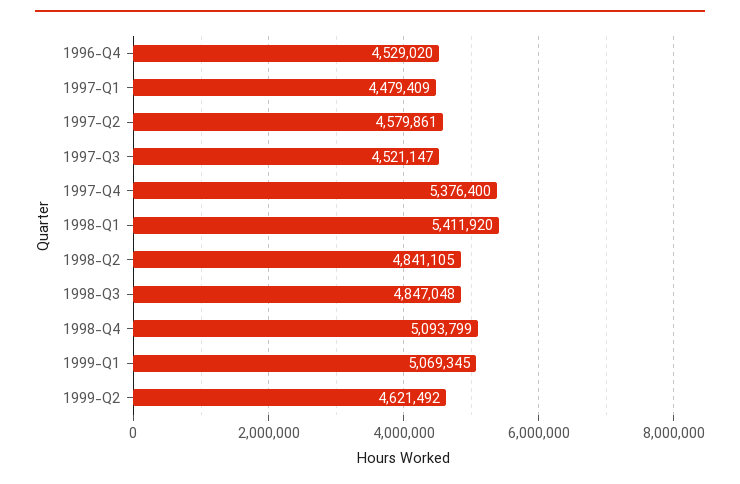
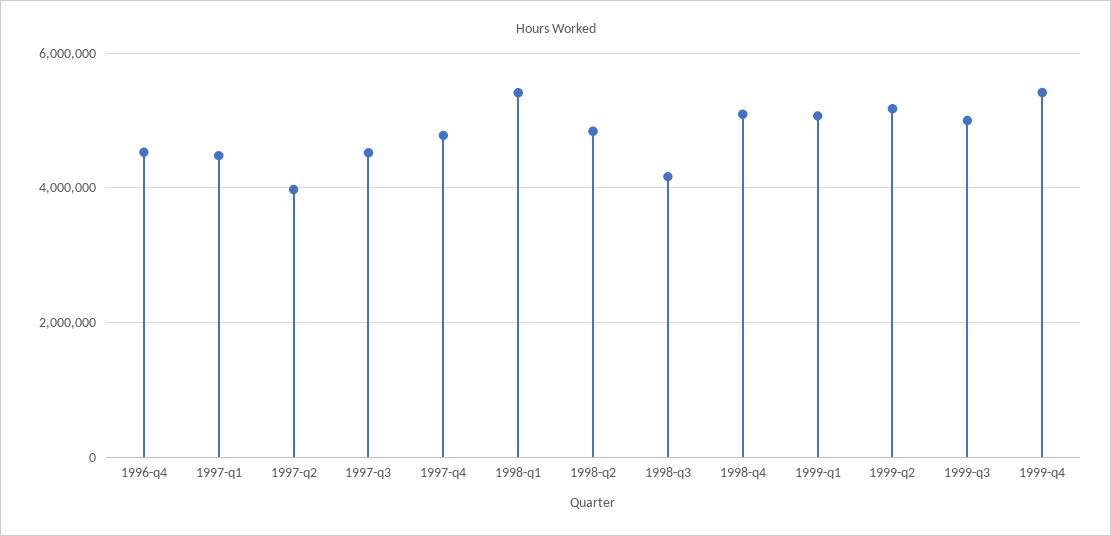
1997-Q2: 4579861 -> 4000000
1997-Q4: 5376400 -> 4800000
1998-Q3: 4847048 -> 4200000
1999-Q2: 4621492 -> 5200000
1999-q3: none -> 5000000
1999-q4: none -> 5400000

